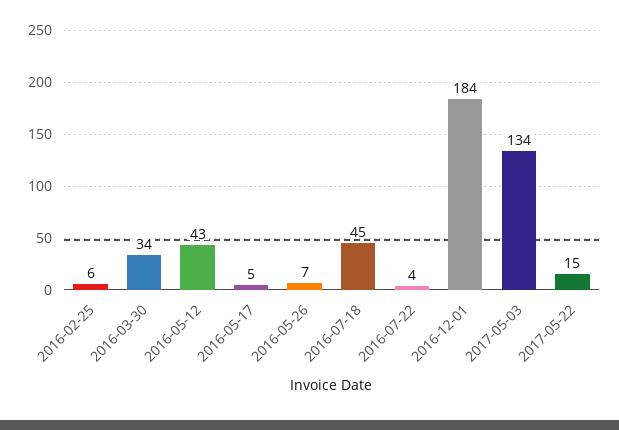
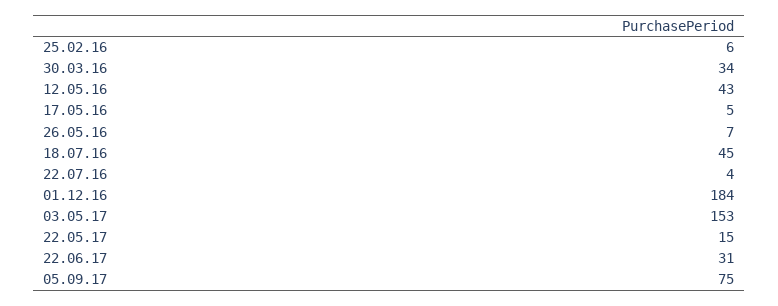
2017-05-03: 134 -> 153
22.06.17: none -> 31
05.09.17: none -> 75

